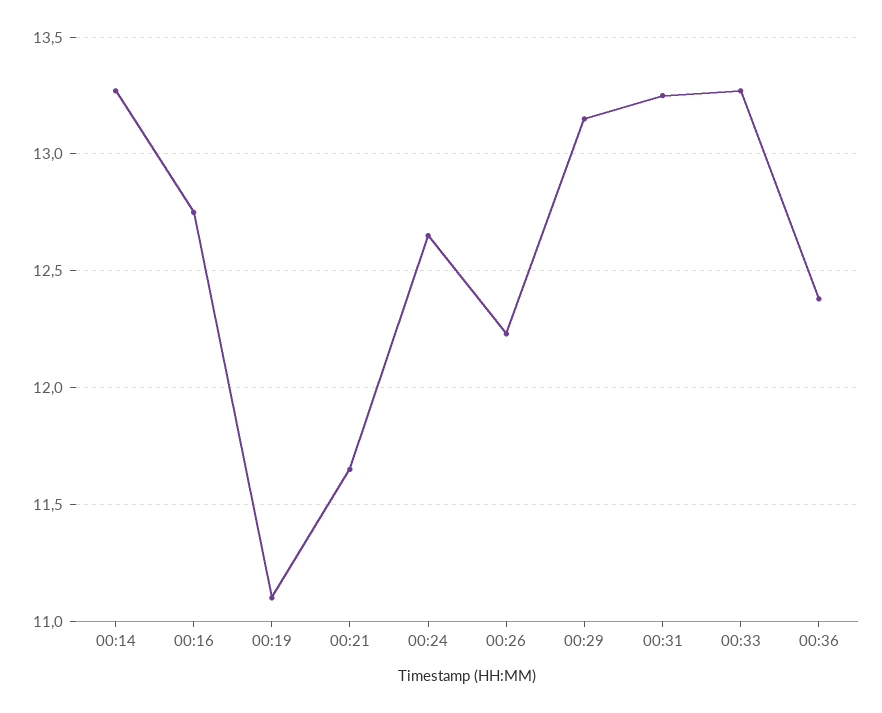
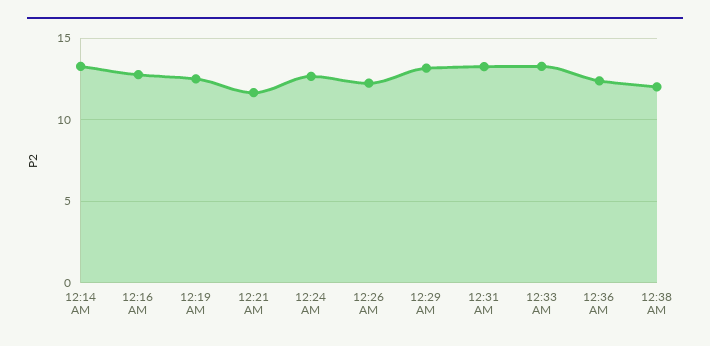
00:19: 11.1 -> 12.5
12:38 AM: none -> 12

